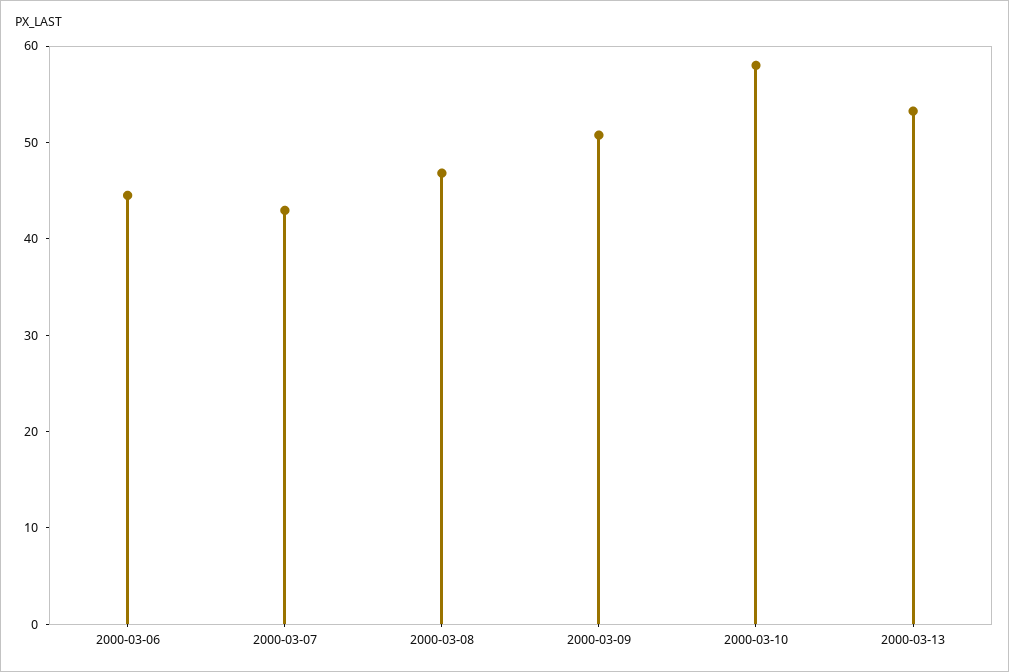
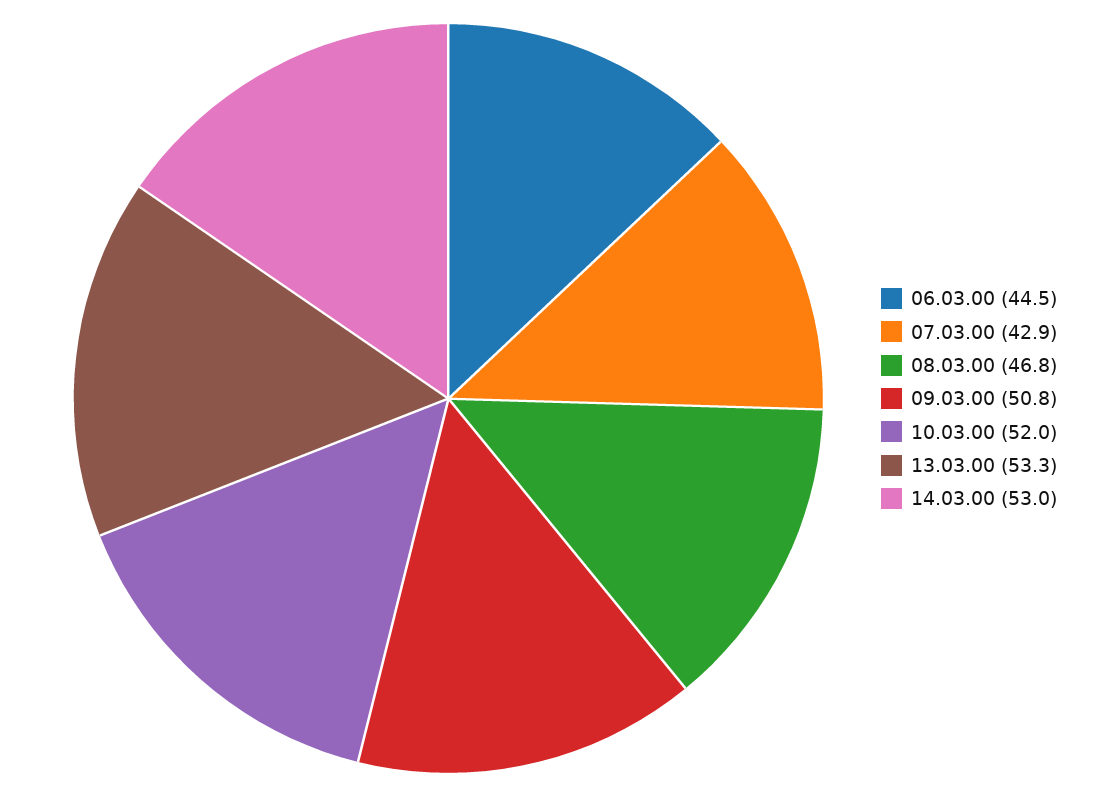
2000-03-10: 58 -> 52
14.03.00: none -> 53

